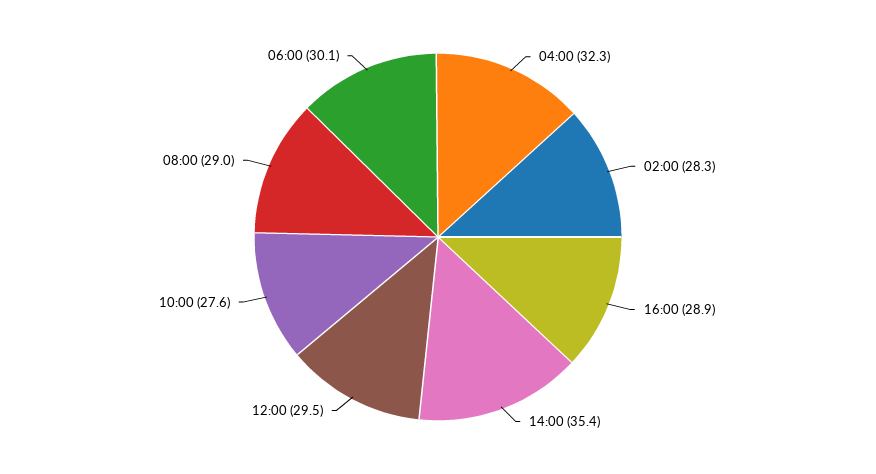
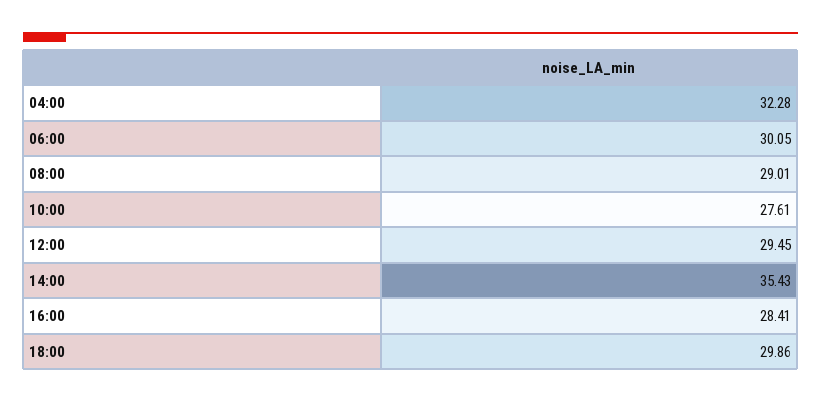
02:00: 28.3 -> none
16:00: 28.9 -> 28.41
18:00: none -> 29.86

